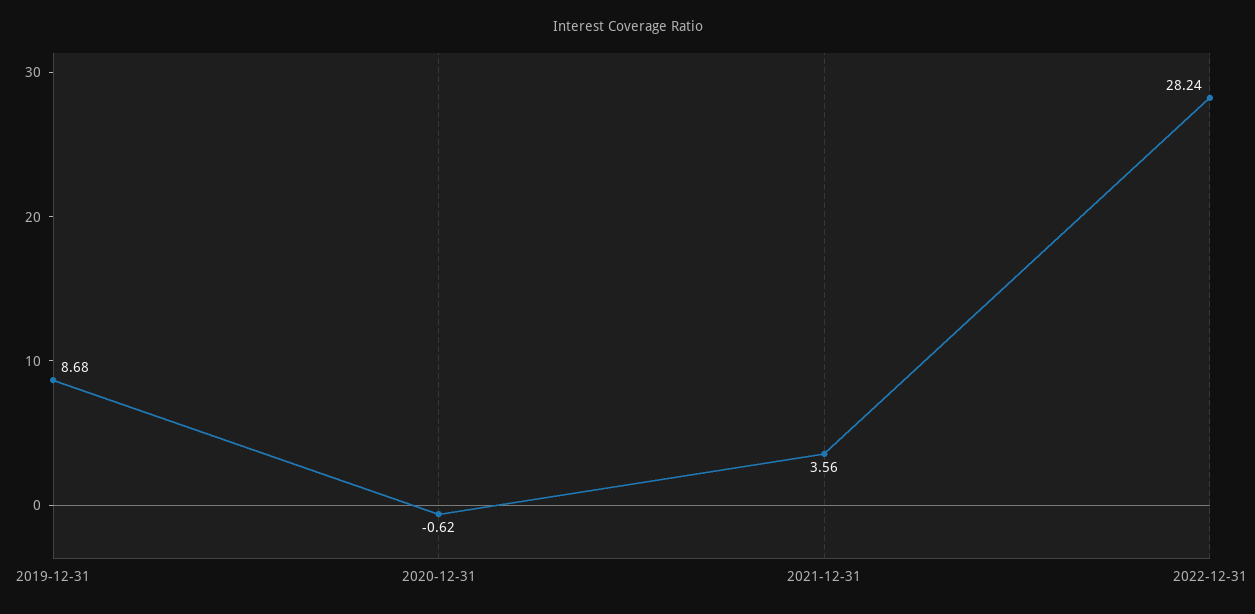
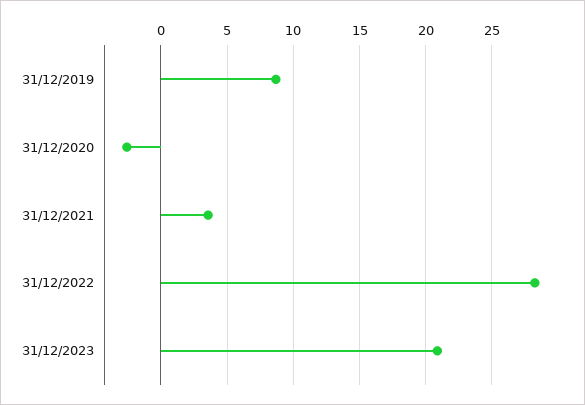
2020-12-31: -0.62 -> -2.5
31/12/2023: none -> 21

